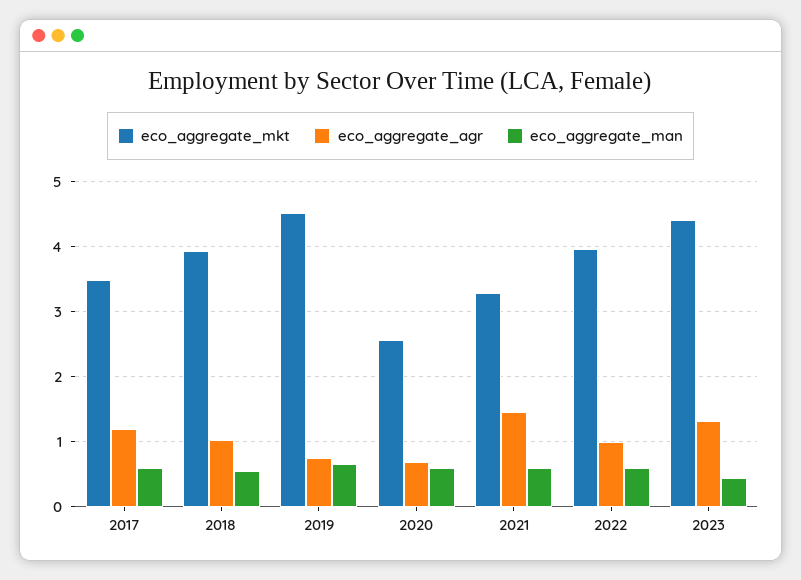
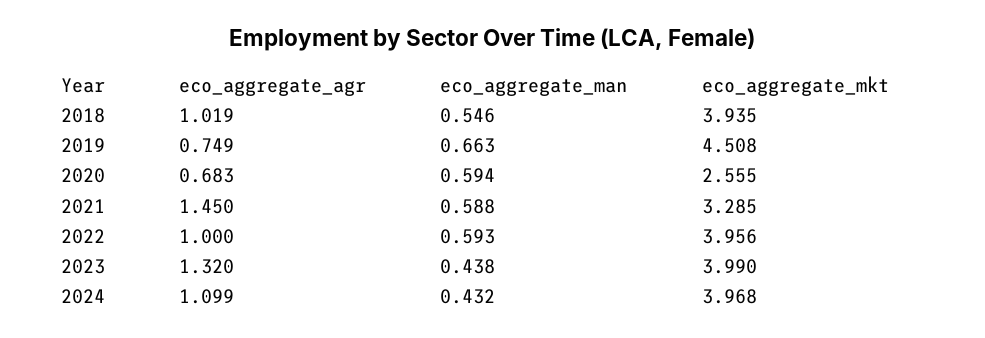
eco_aggregate_mkt, 2017: 3.5 -> none
eco_aggregate_agr, 2017: 1.2 -> none
eco_aggregate_man, 2017: 0.6 -> none
eco_aggregate_mkt, 2023: 4.4 -> 3.99
eco_aggregate_agr, 2024: none -> 1.099
eco_aggregate_man, 2024: none -> 0.432
eco_aggregate_mkt, 2024: none -> 3.968

